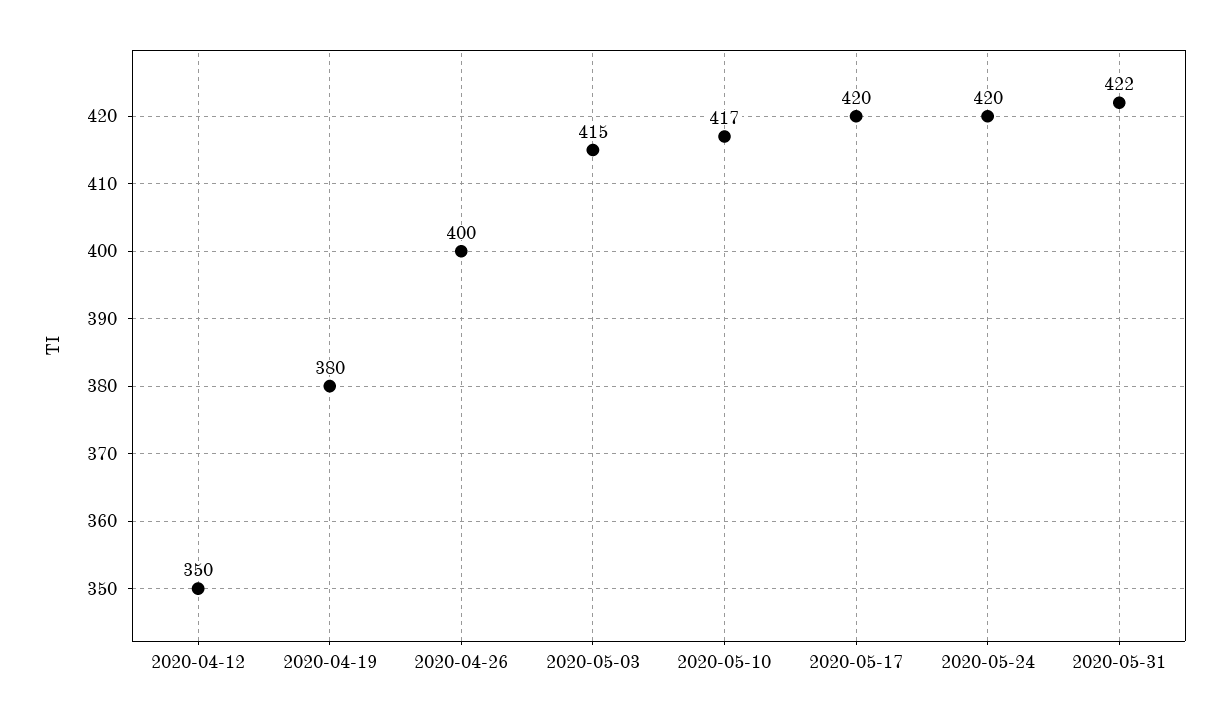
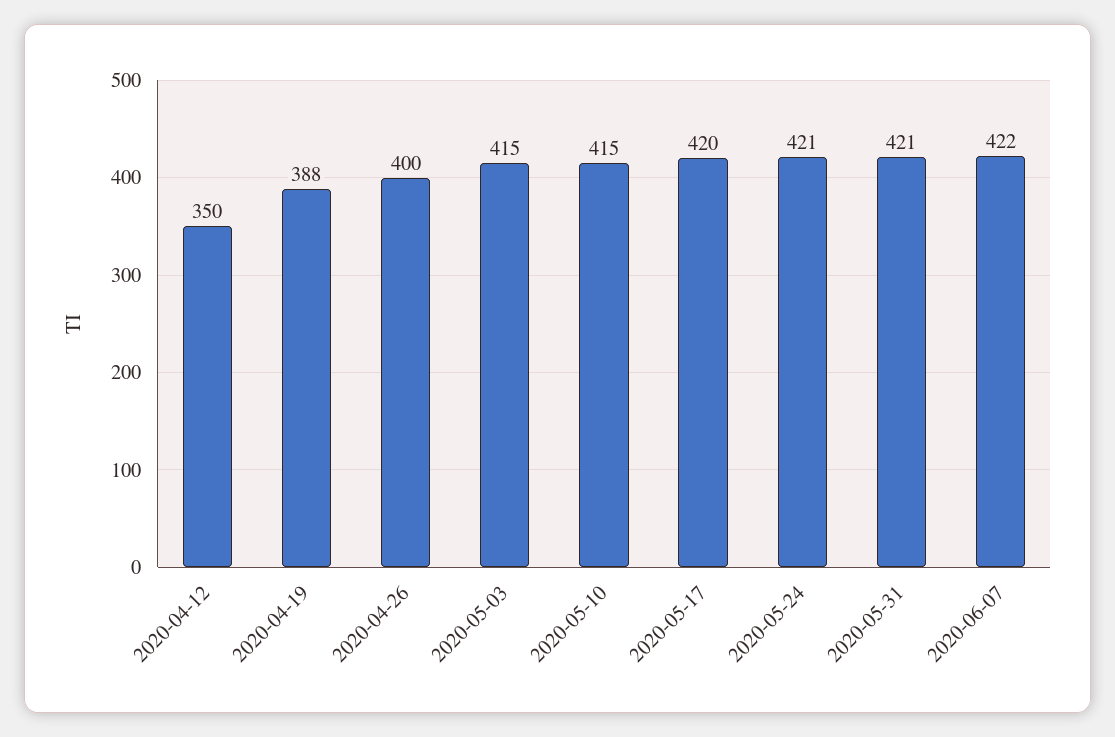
2020-04-19: 380 -> 388
2020-05-10: 417 -> 415
2020-05-24: 420 -> 421
2020-05-31: 422 -> 421
2020-06-07: none -> 422

